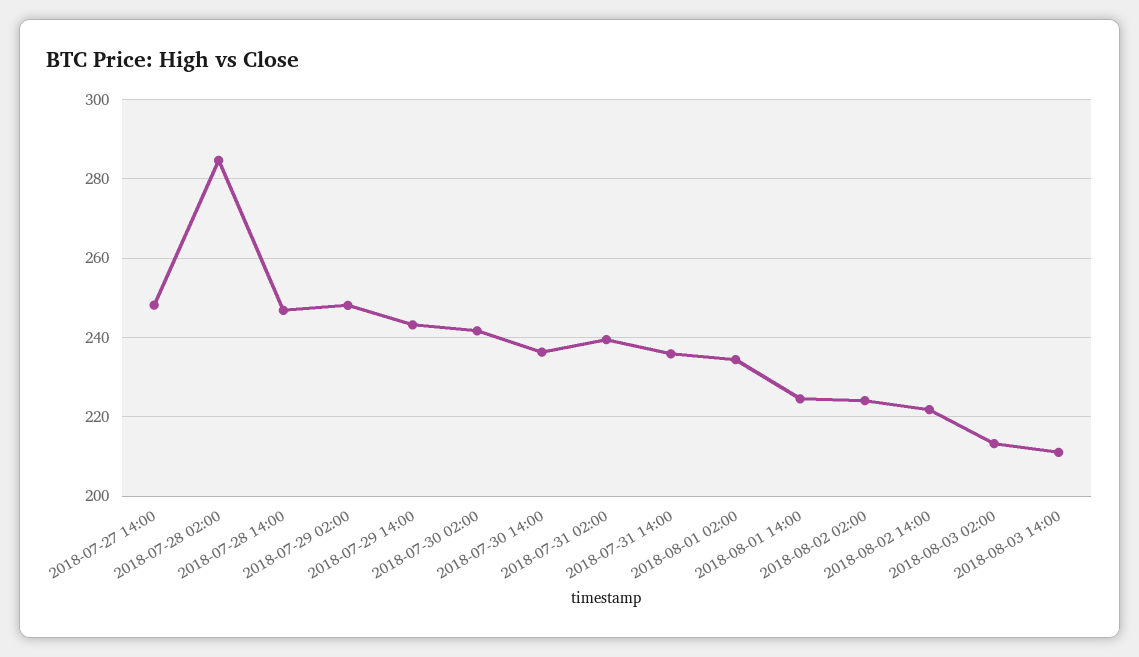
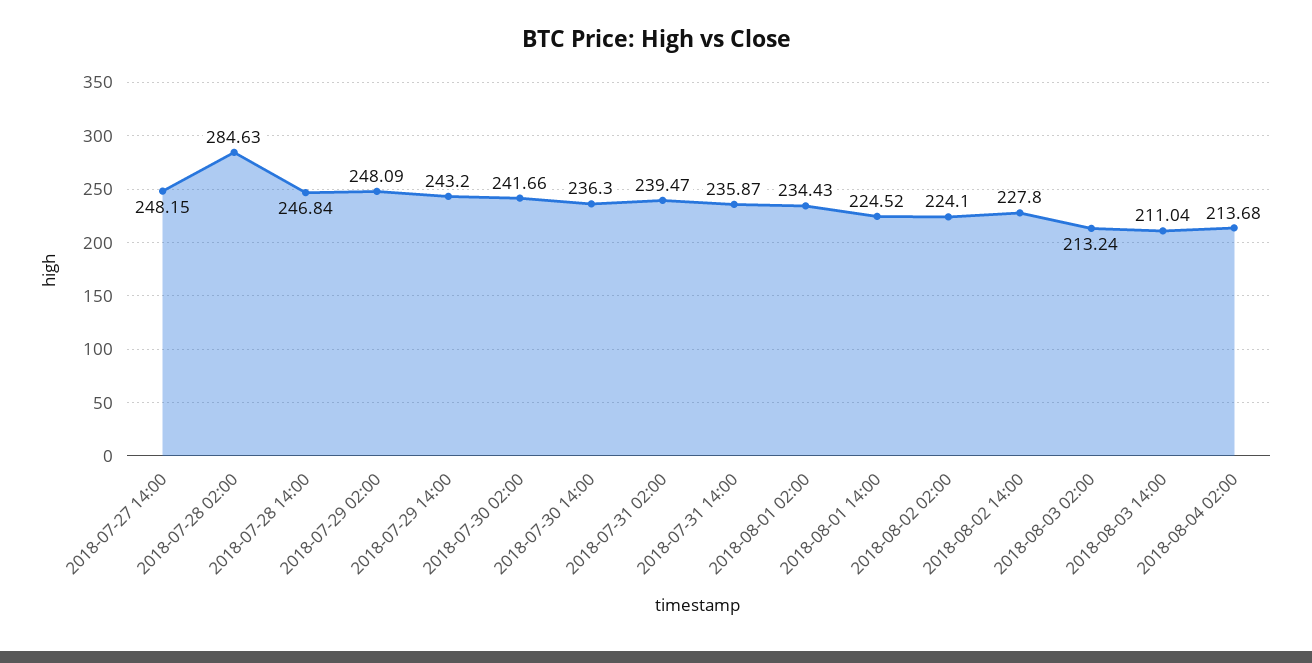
2018-08-02 14:00: 222 -> 227.8
2018-08-04 02:00: none -> 213.68

